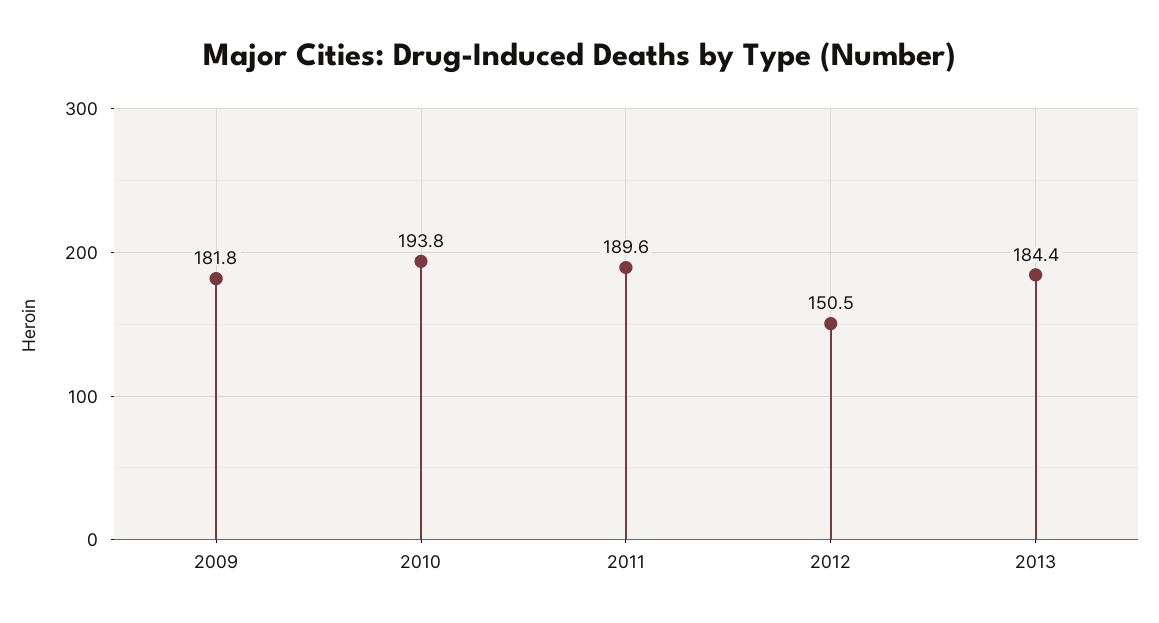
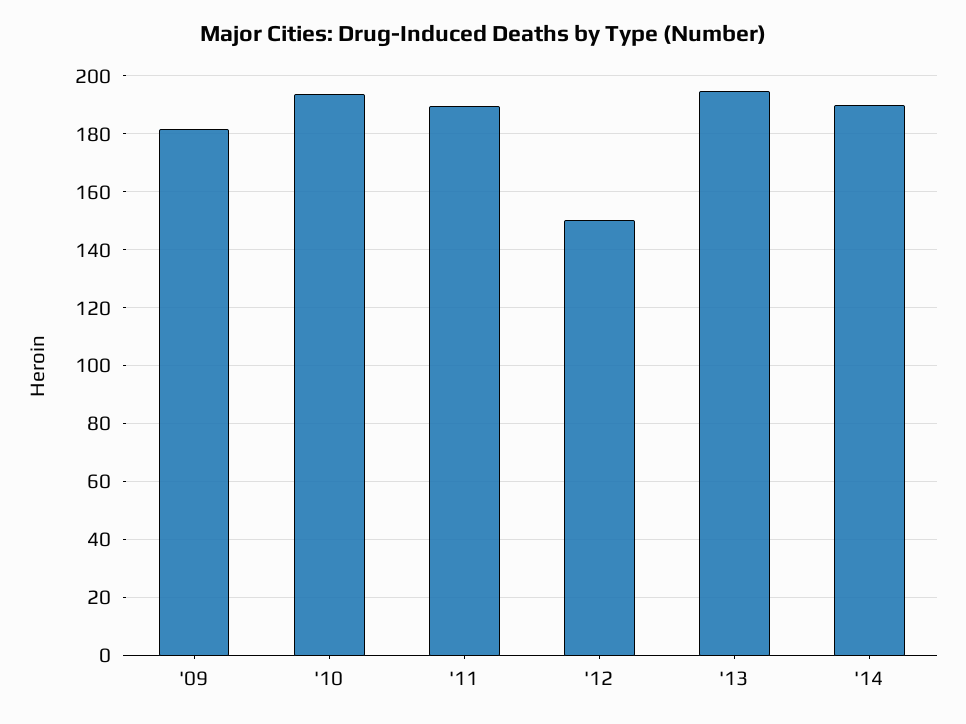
2013: 184.4 -> 195
'14: none -> 190

